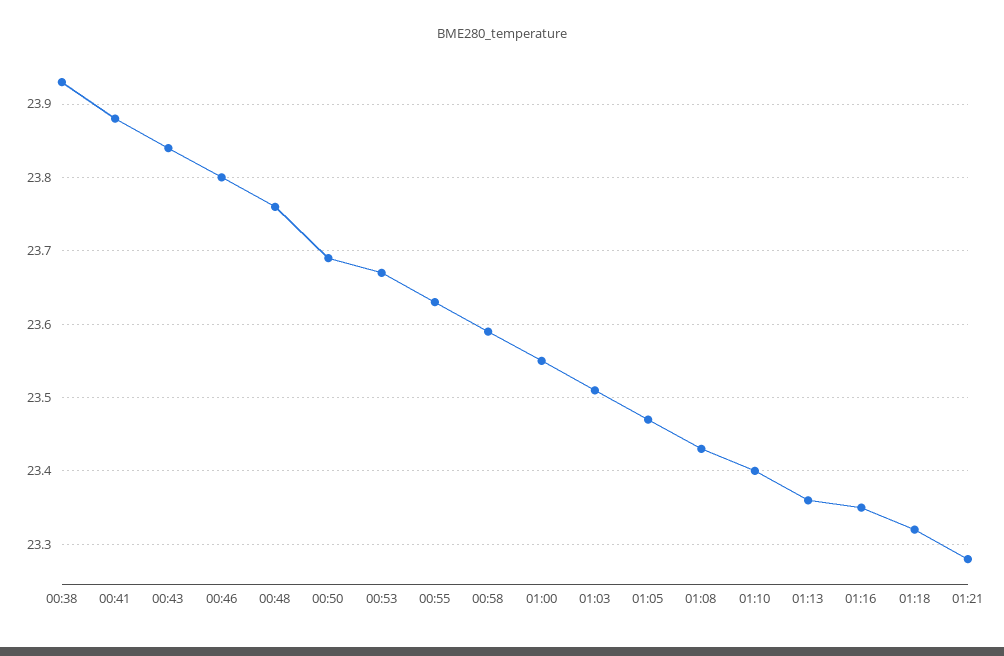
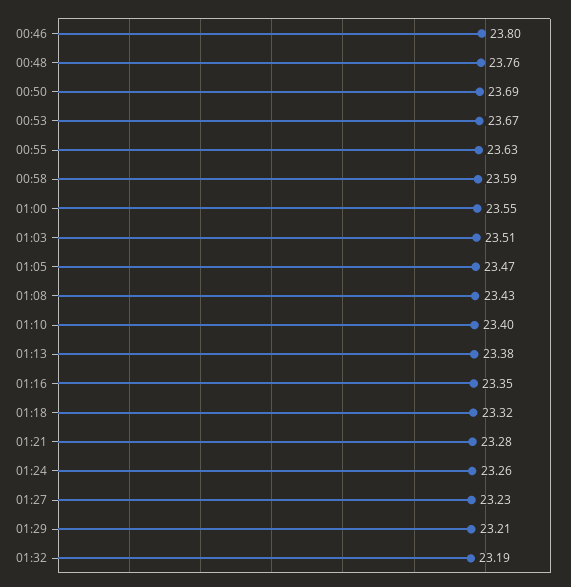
00:38: 23.93 -> none
00:41: 23.88 -> none
00:43: 23.84 -> none
01:13: 23.36 -> 23.38
01:24: none -> 23.26
01:27: none -> 23.23
01:29: none -> 23.21
01:32: none -> 23.19

